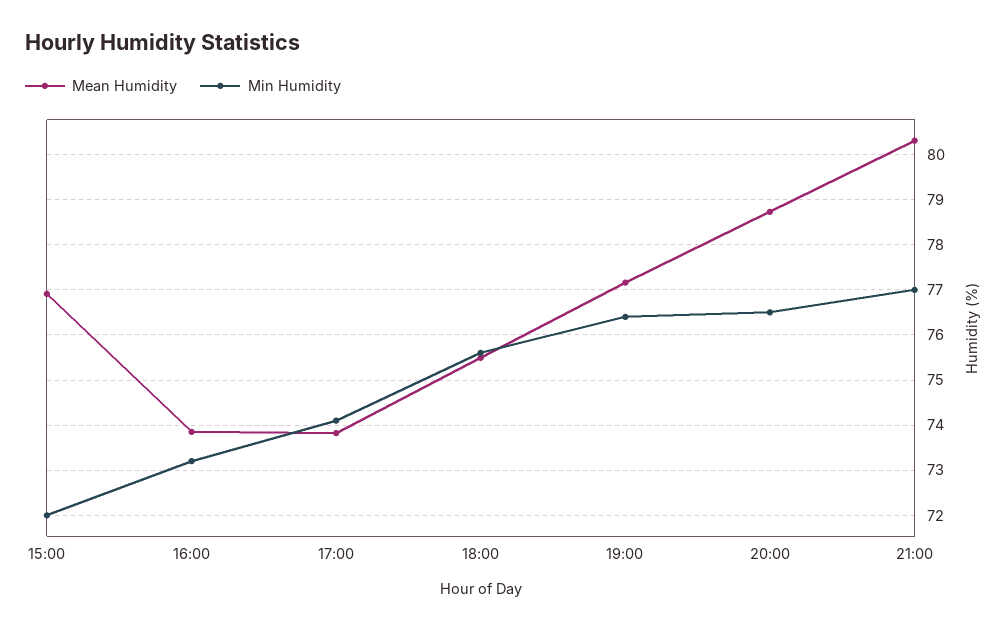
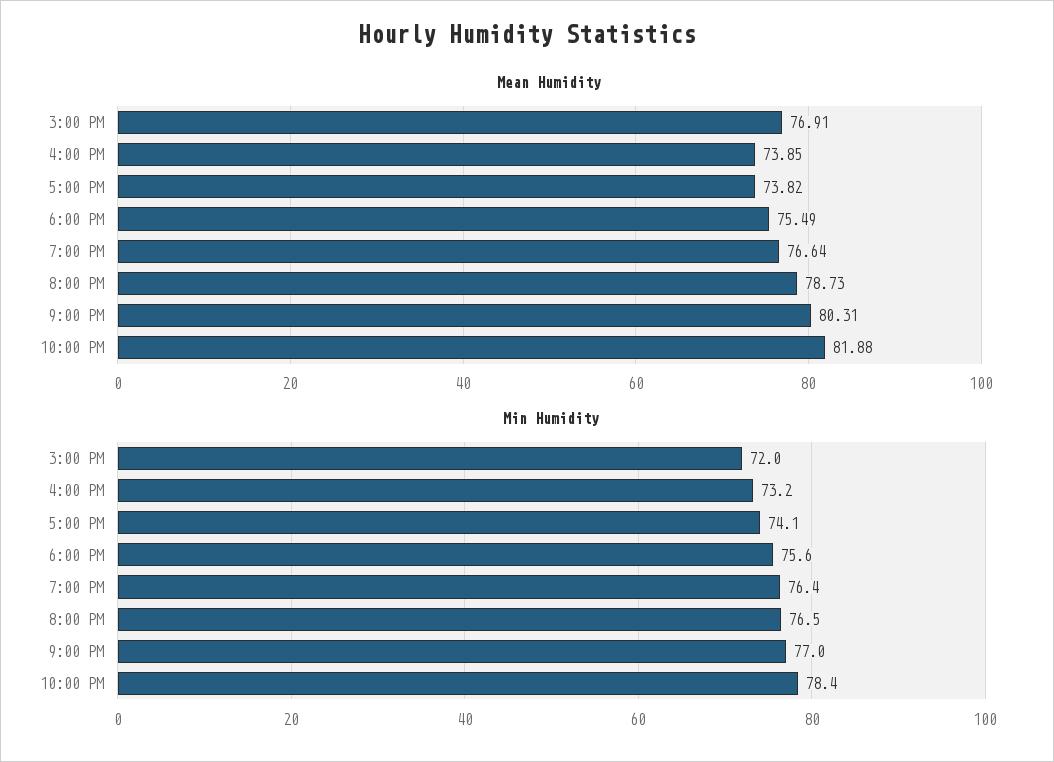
Mean Humidity, 19:00: 77.2 -> 76.64
Mean Humidity, 10:00 PM: none -> 81.88
Min Humidity, 10:00 PM: none -> 78.4

